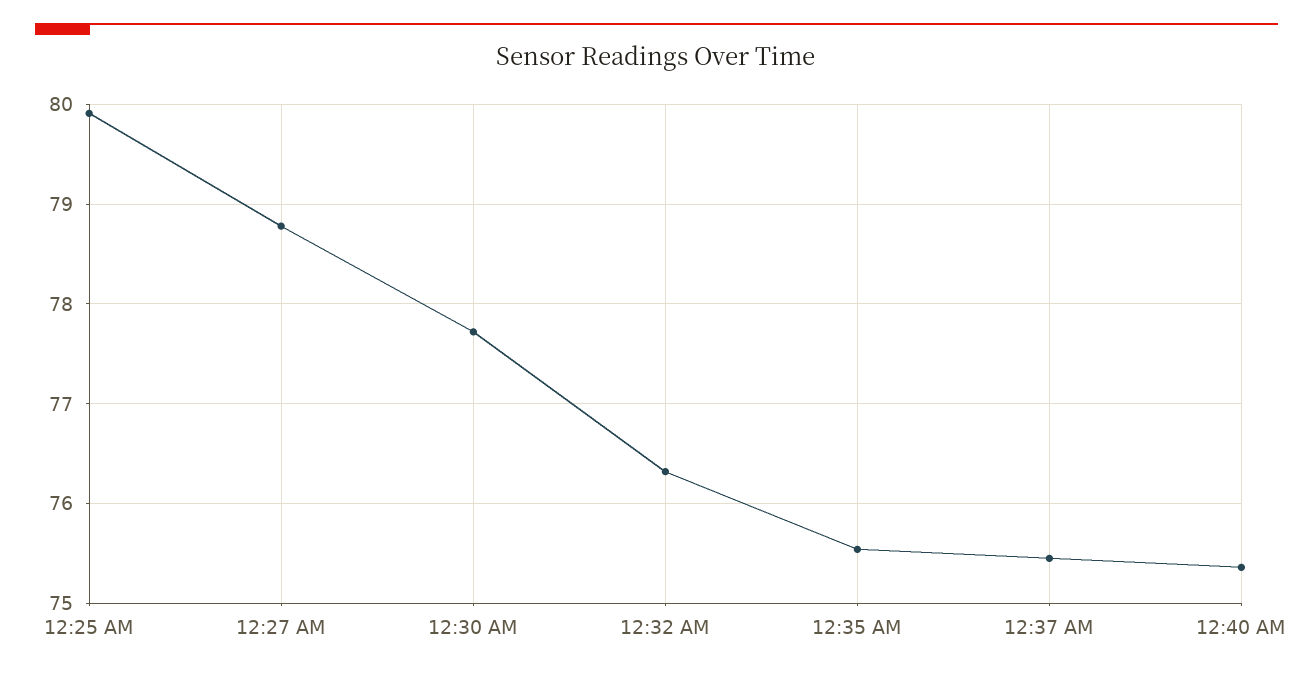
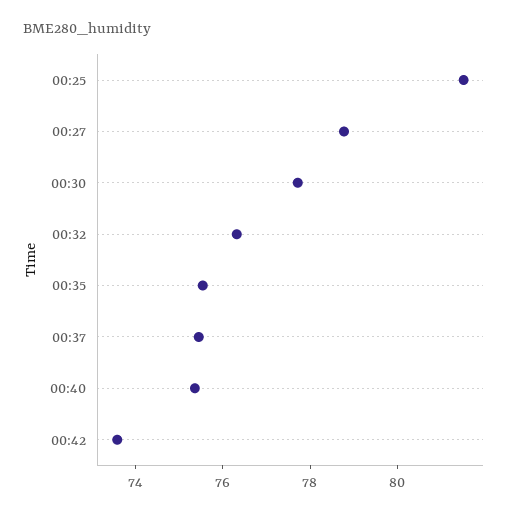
12:25 AM: 79.9 -> 81.5
00:42: none -> 73.5

